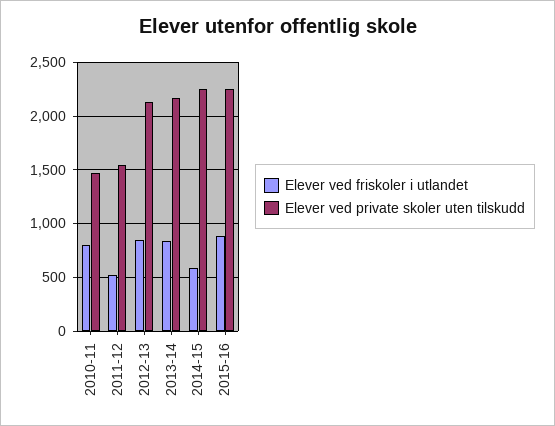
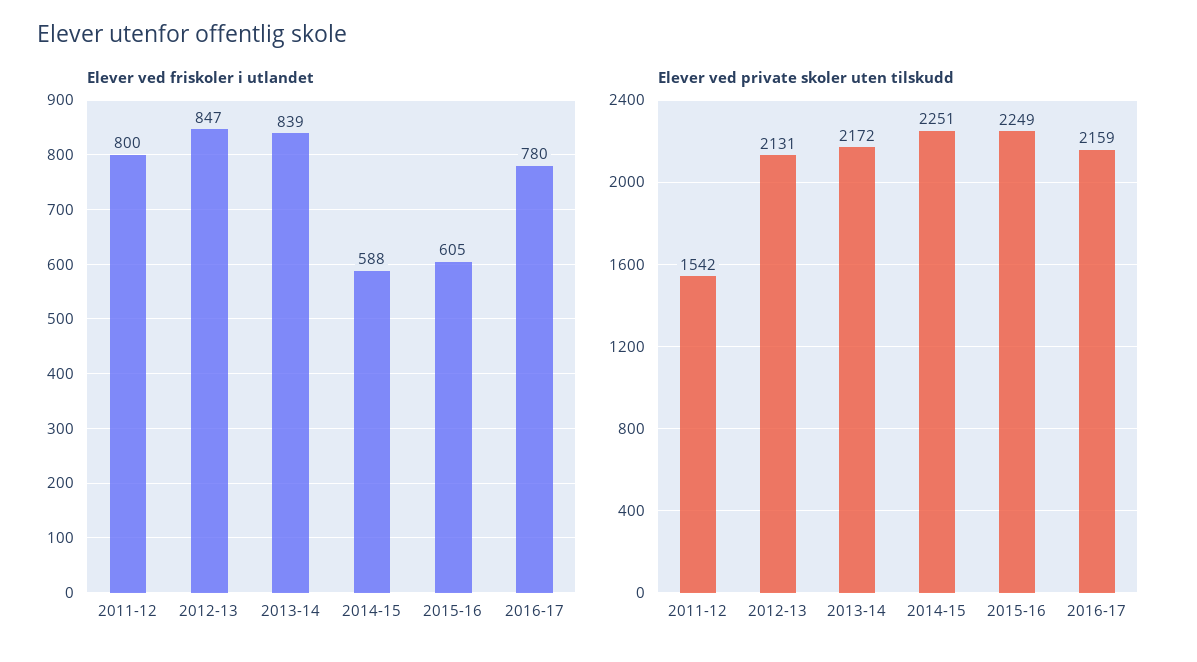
Elever ved friskoler i utlandet, 2010-11: 800 -> none
Elever ved private skoler uten tilskudd, 2010-11: 1500 -> none
Elever ved friskoler i utlandet, 2011-12: 500 -> 800
Elever ved friskoler i utlandet, 2015-16: 900 -> 605
Elever ved friskoler i utlandet, 2016-17: none -> 780
Elever ved private skoler uten tilskudd, 2016-17: none -> 2159

